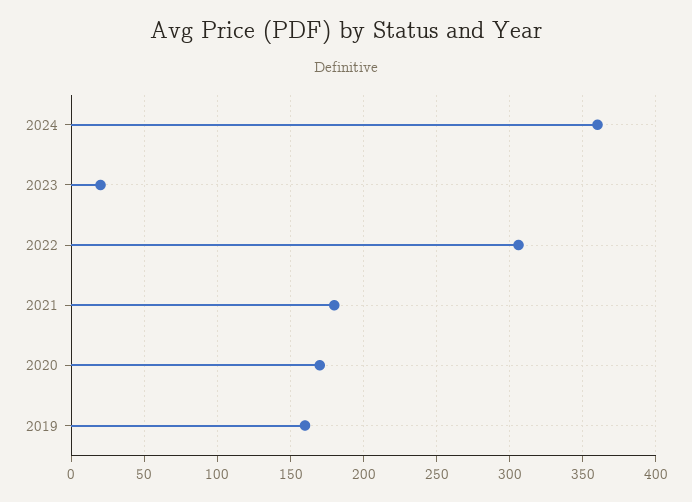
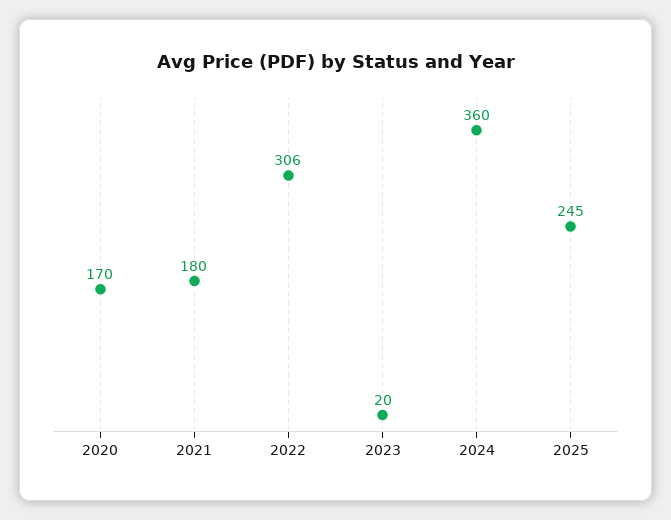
2019: 160 -> none
2025: none -> 245

